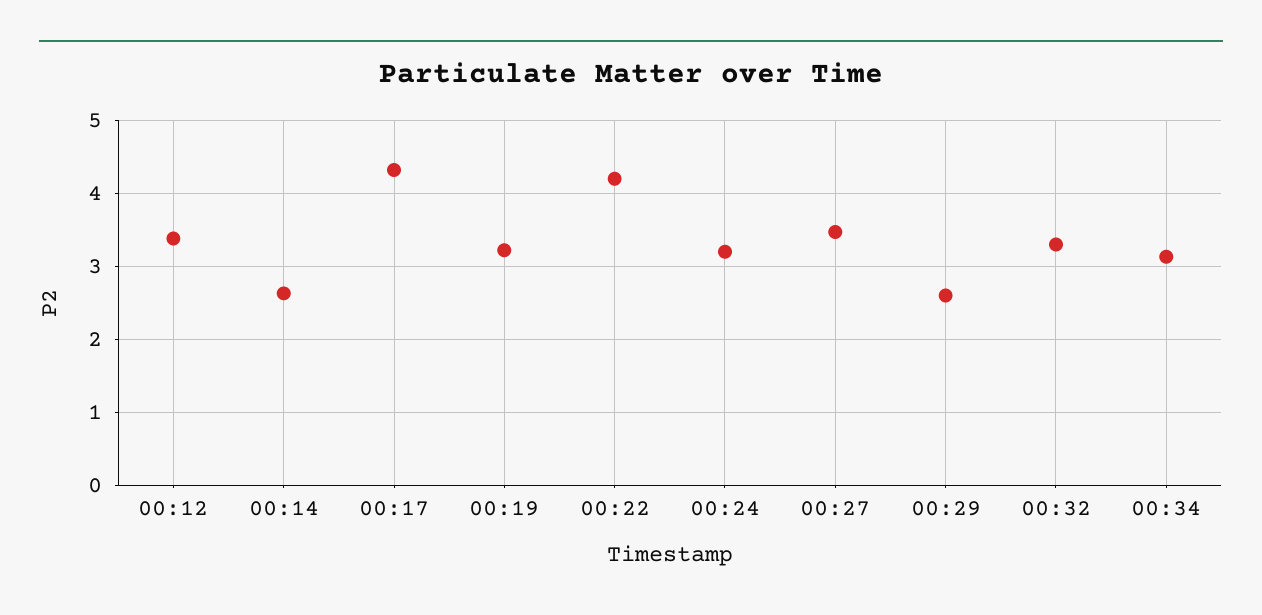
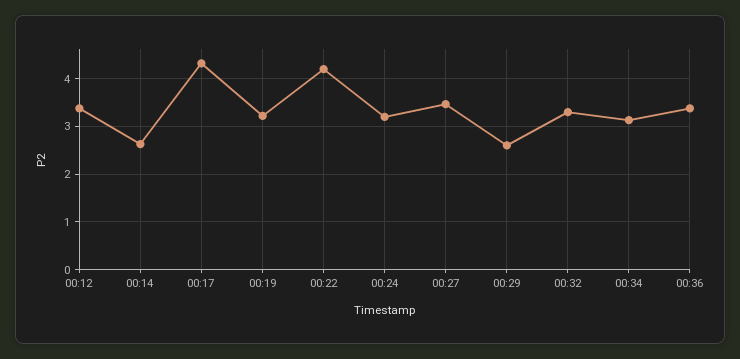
00:36: none -> 3.4

